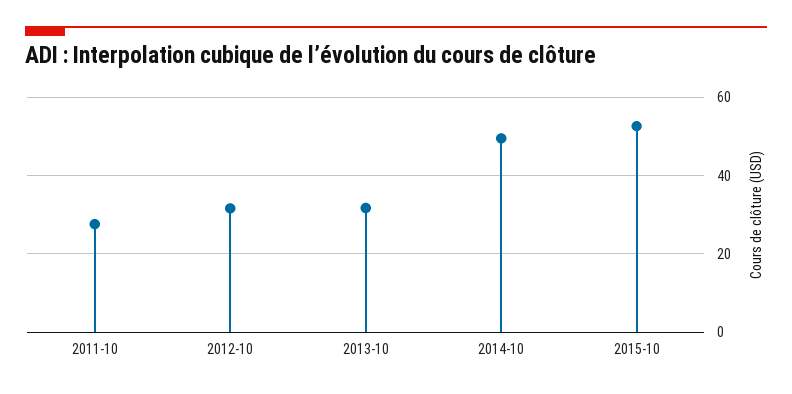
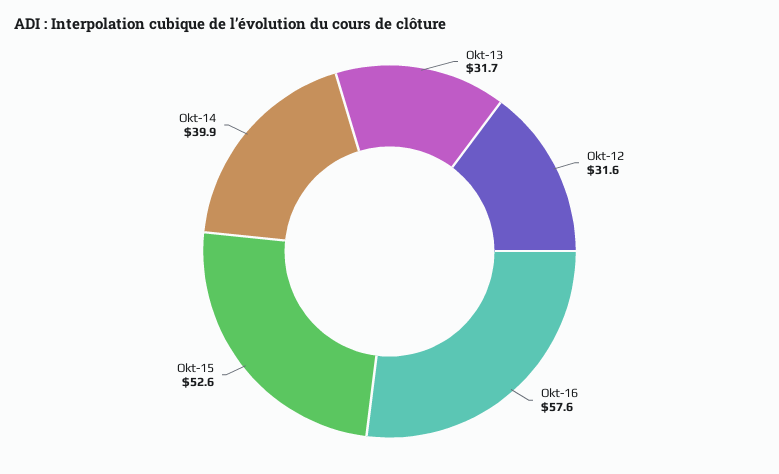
2011-10: 28 -> none
2014-10: 50 -> 39.9
Okt-16: none -> 57.6

